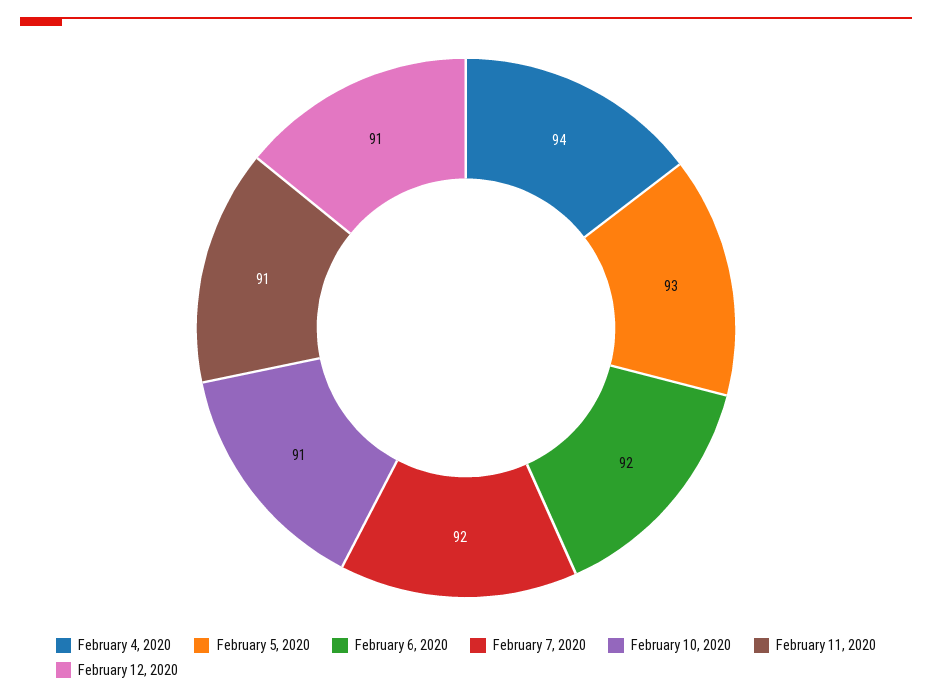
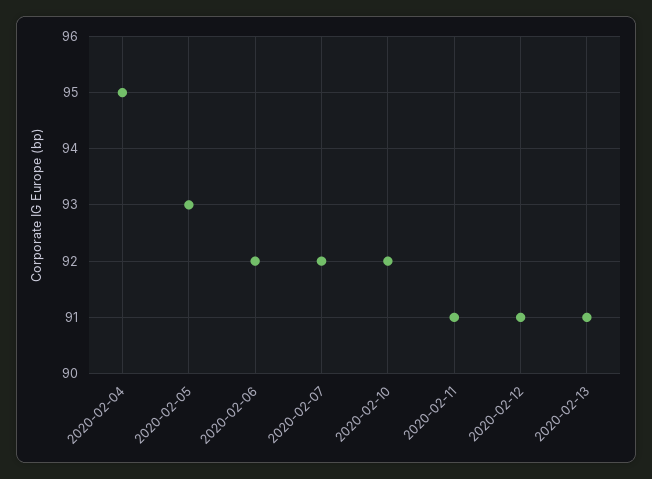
February 4, 2020: 94 -> 95
February 10, 2020: 91 -> 92
2020-02-13: none -> 91

